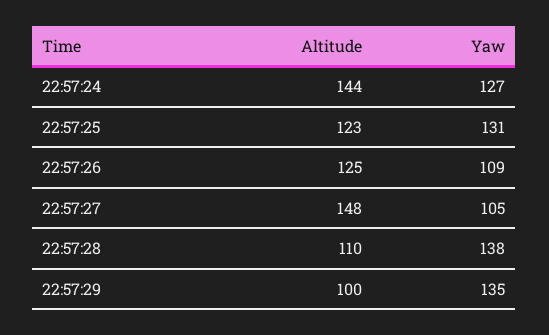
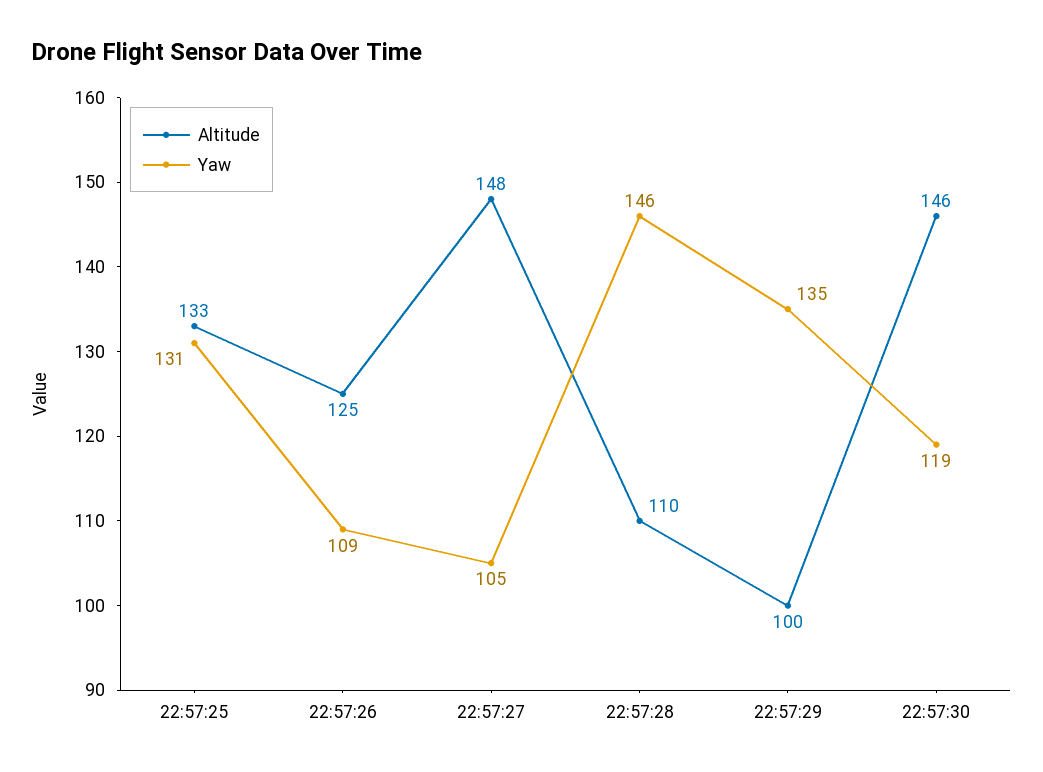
Altitude, 22:57:24: 144 -> none
Yaw, 22:57:24: 127 -> none
Altitude, 22:57:25: 123 -> 133
Yaw, 22:57:28: 138 -> 146
Altitude, 22:57:30: none -> 146
Yaw, 22:57:30: none -> 119

